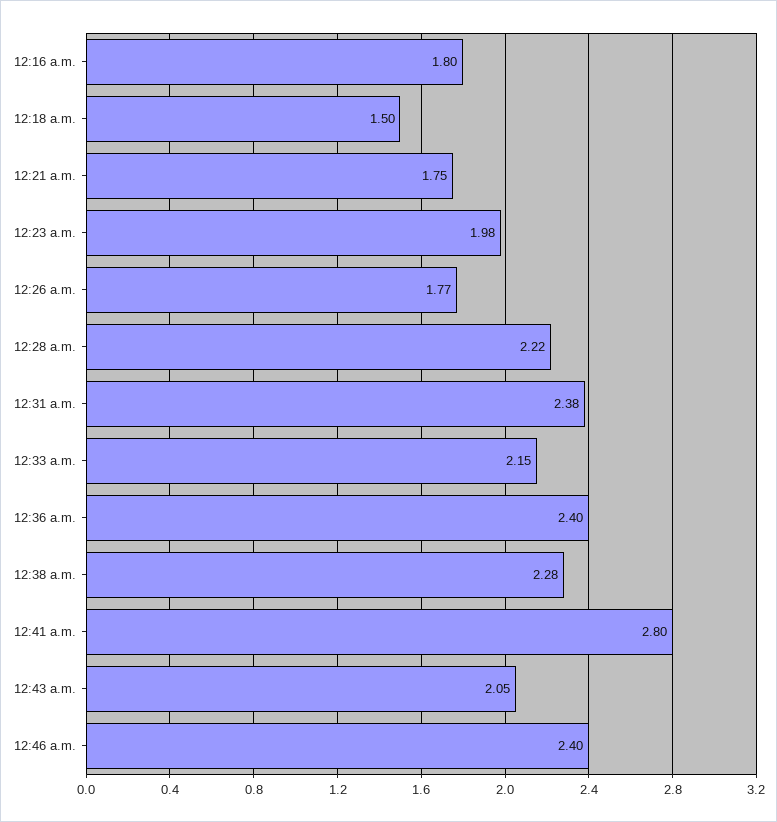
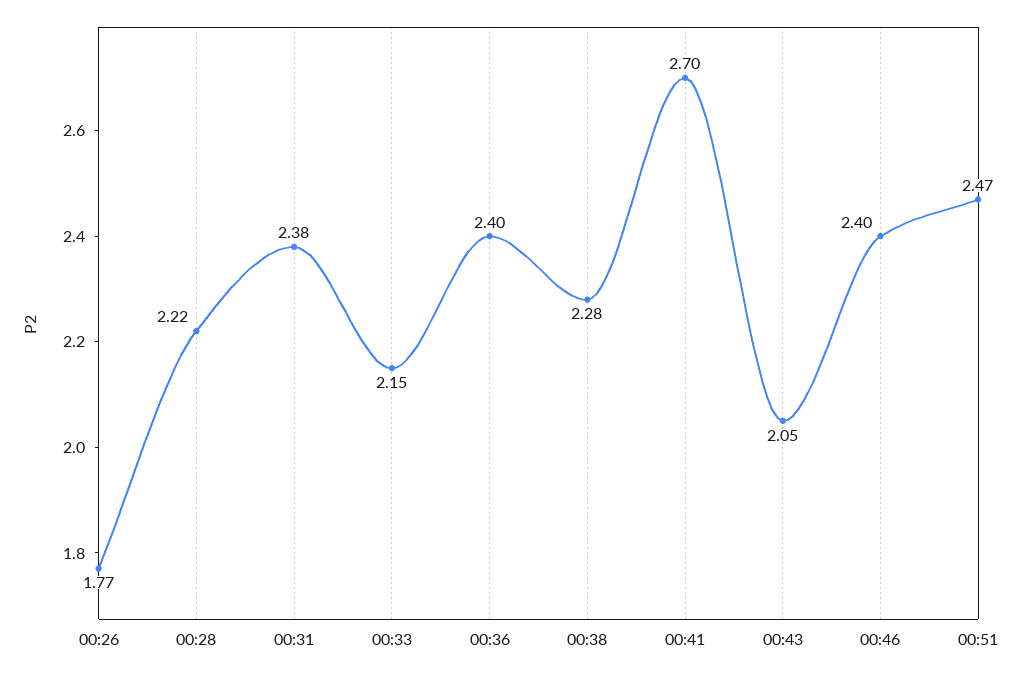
12:16 a.m.: 1.8 -> none
12:18 a.m.: 1.5 -> none
12:21 a.m.: 1.75 -> none
12:23 a.m.: 1.98 -> none
12:41 a.m.: 2.8 -> 2.7
00:51: none -> 2.47

